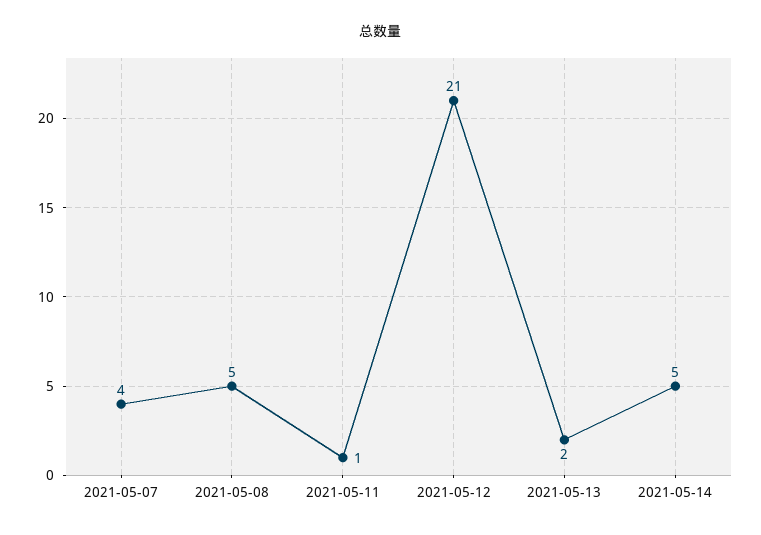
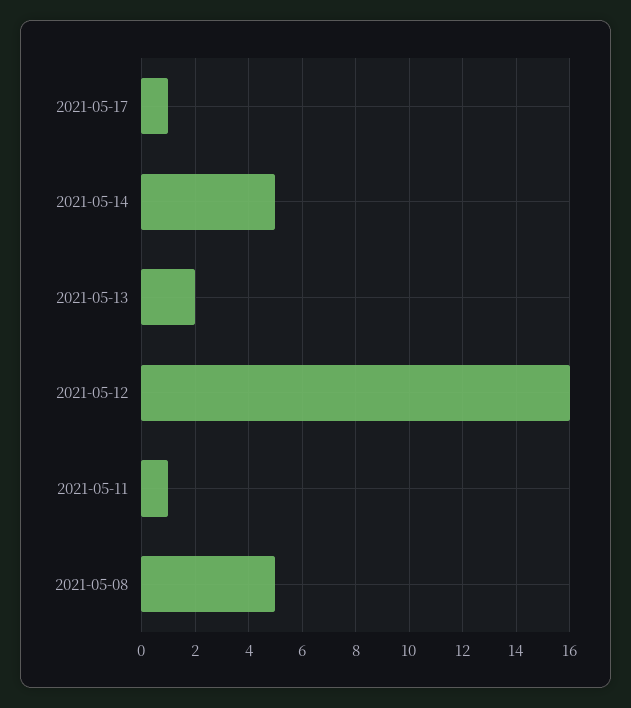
2021-05-07: 4 -> none
2021-05-12: 21 -> 16
2021-05-17: none -> 1

